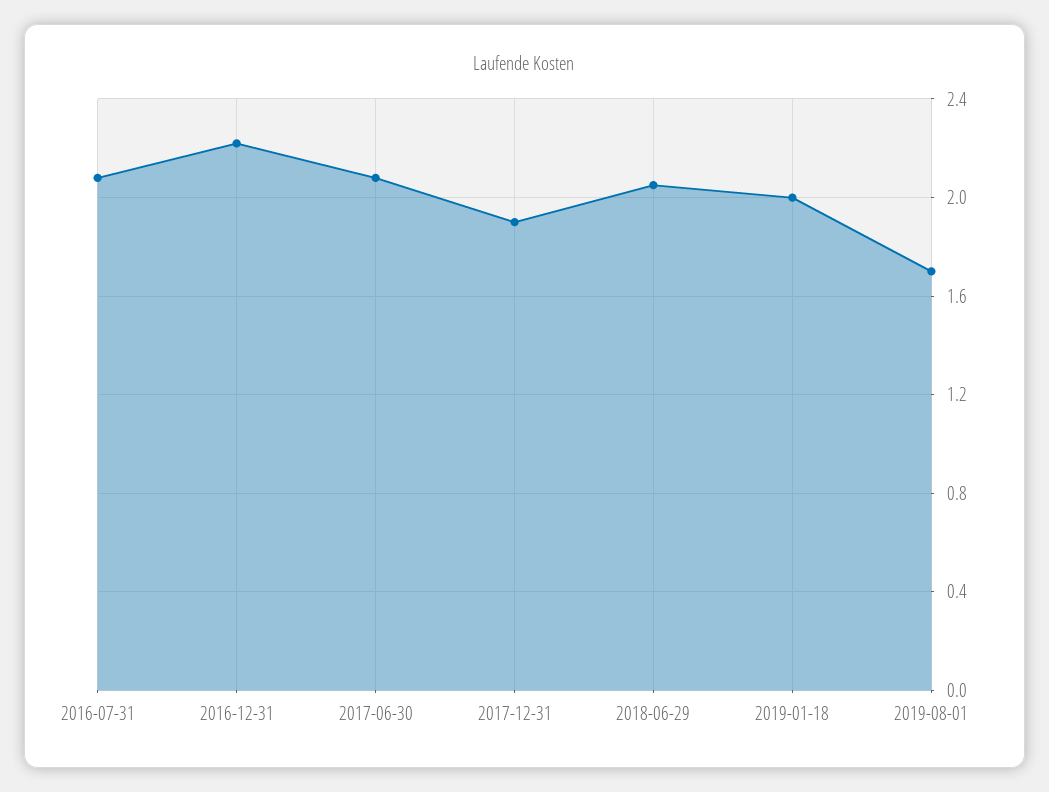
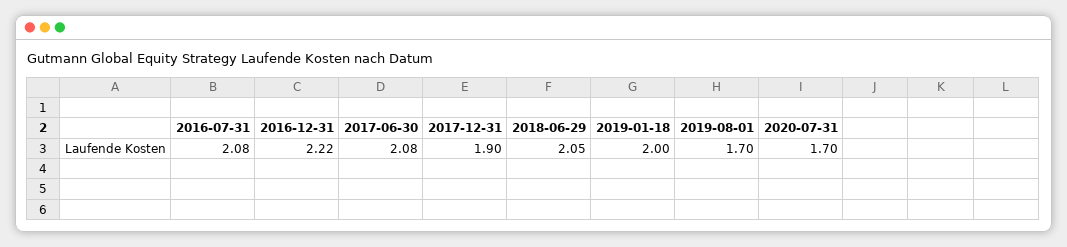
2020-07-31: none -> 1.7

